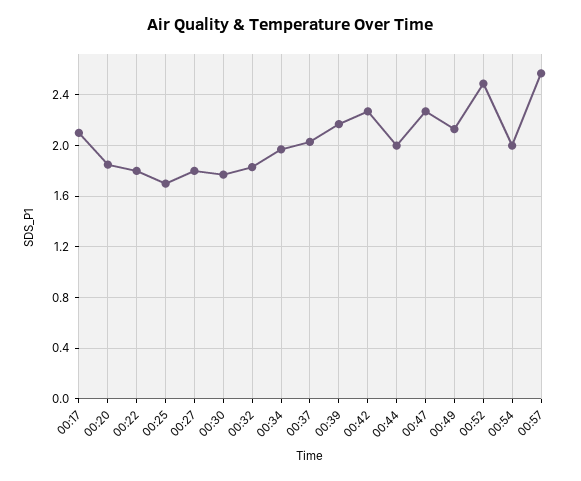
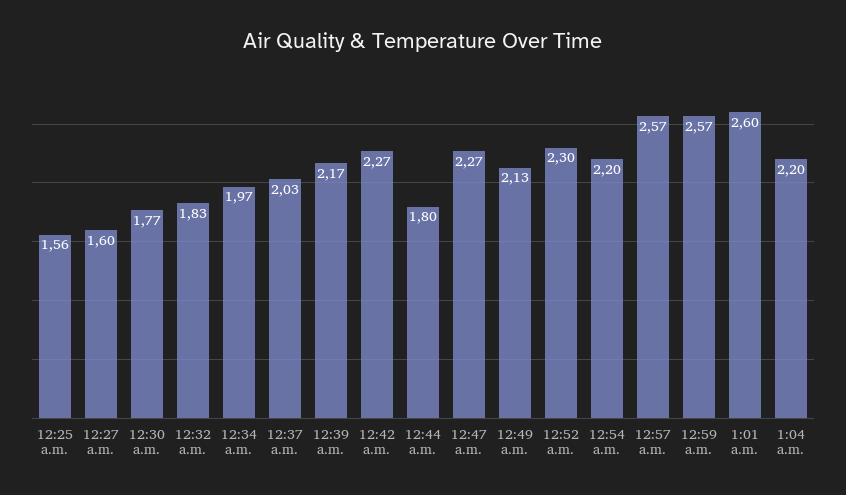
00:17: 2.1 -> none
00:20: 1.85 -> none
00:22: 1.8 -> none
00:25: 1.7 -> 1.56
00:27: 1.8 -> 1.6
00:44: 2 -> 1.8
00:52: 2.5 -> 2.3
00:54: 2 -> 2.2
12:59 a.m.: none -> 2.57
1:01 a.m.: none -> 2.6
1:04 a.m.: none -> 2.2

